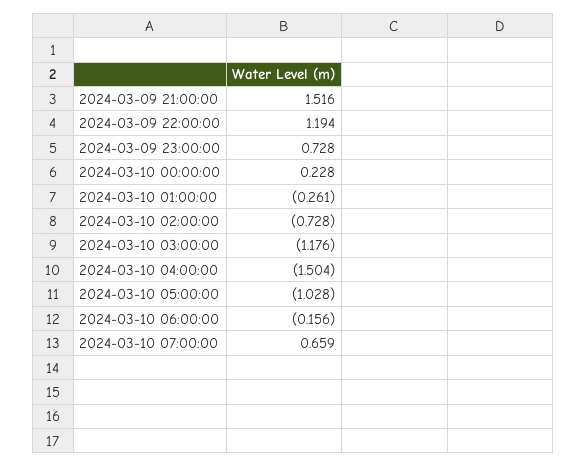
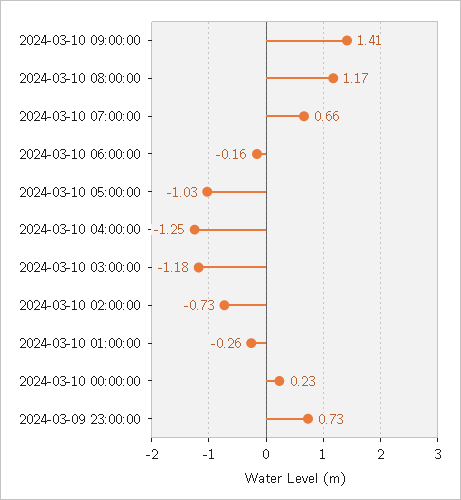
2024-03-09 21:00:00: 1.516 -> none
2024-03-09 22:00:00: 1.194 -> none
2024-03-10 04:00:00: -1.504 -> -1.25
2024-03-10 09:00:00: none -> 1.41
2024-03-10 08:00:00: none -> 1.17

